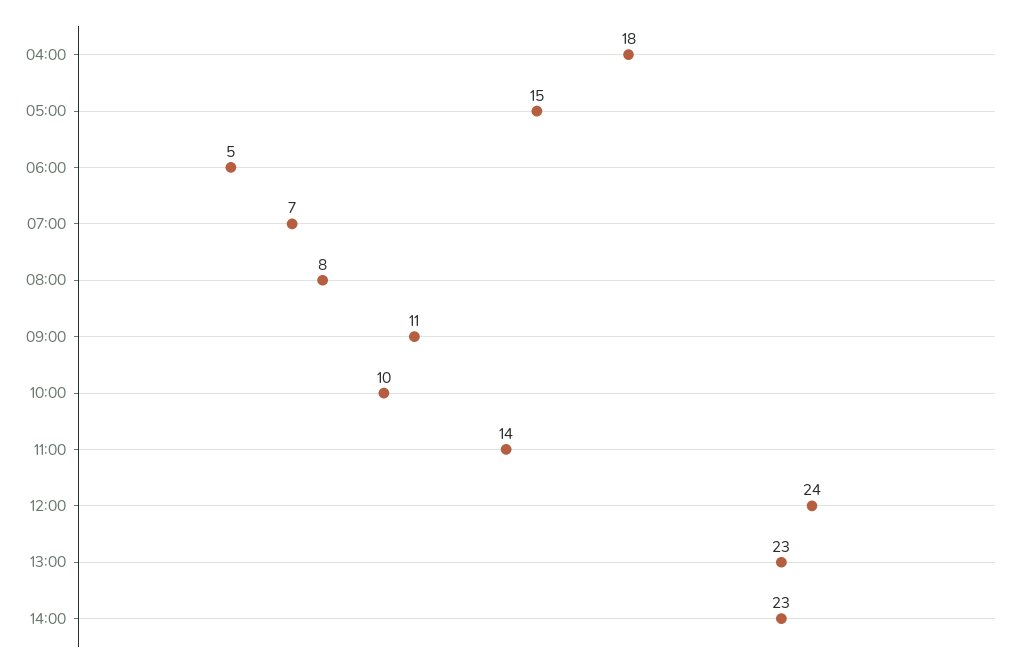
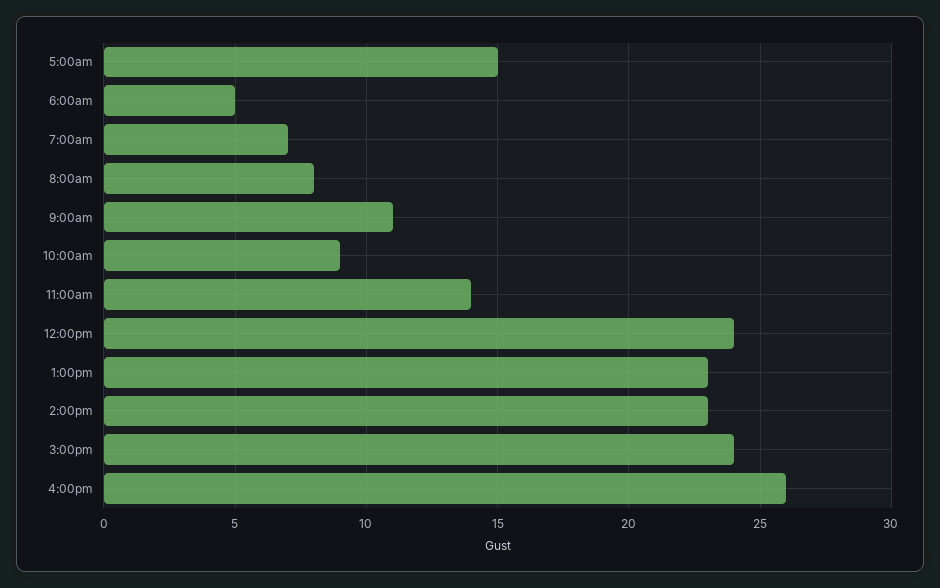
04:00: 18 -> none
10:00: 10 -> 9
3:00pm: none -> 24
4:00pm: none -> 26

